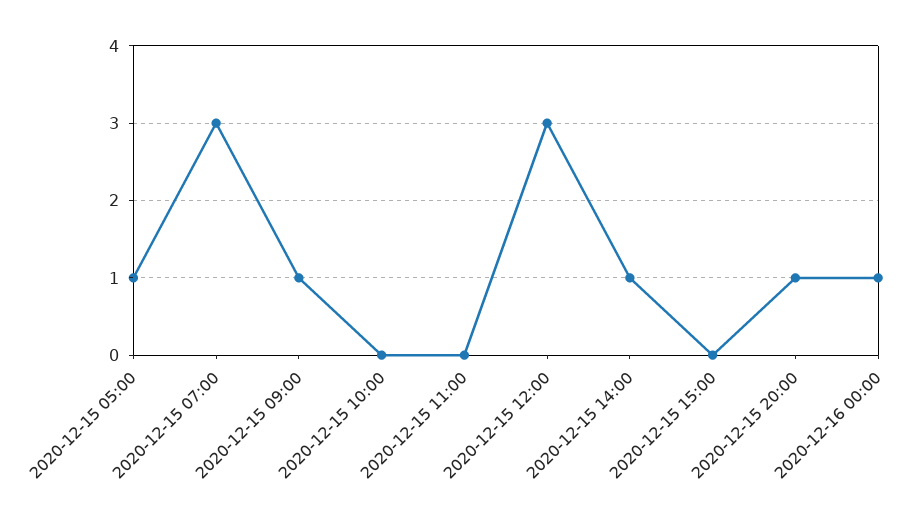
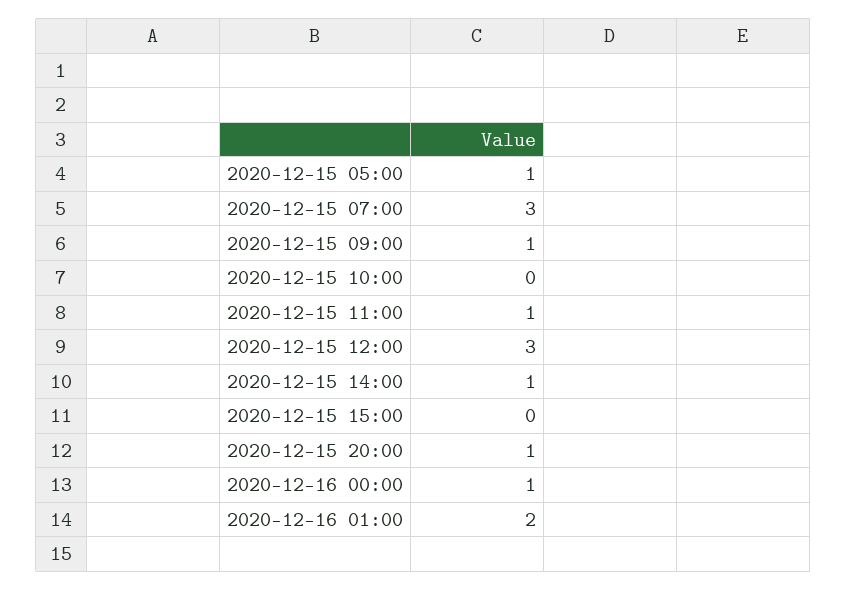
2020-12-15 11:00: 0 -> 1
2020-12-16 01:00: none -> 2

